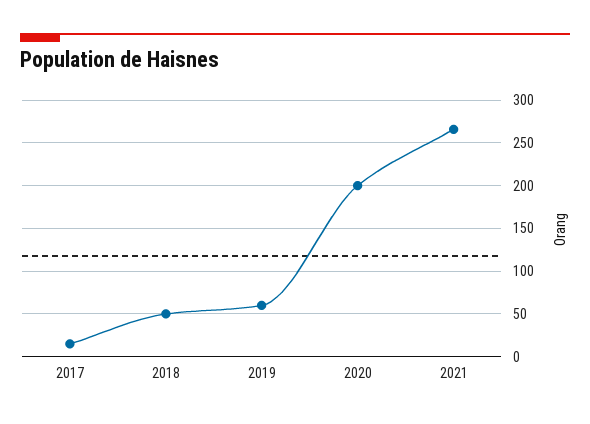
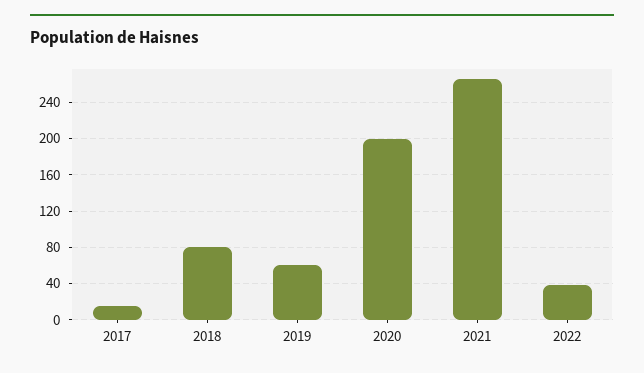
2018: 50 -> 80
2022: none -> 40

